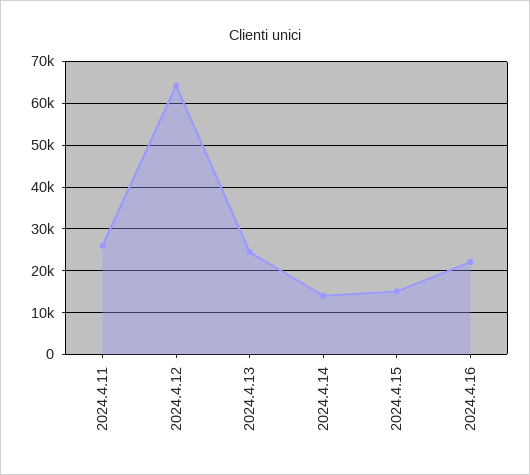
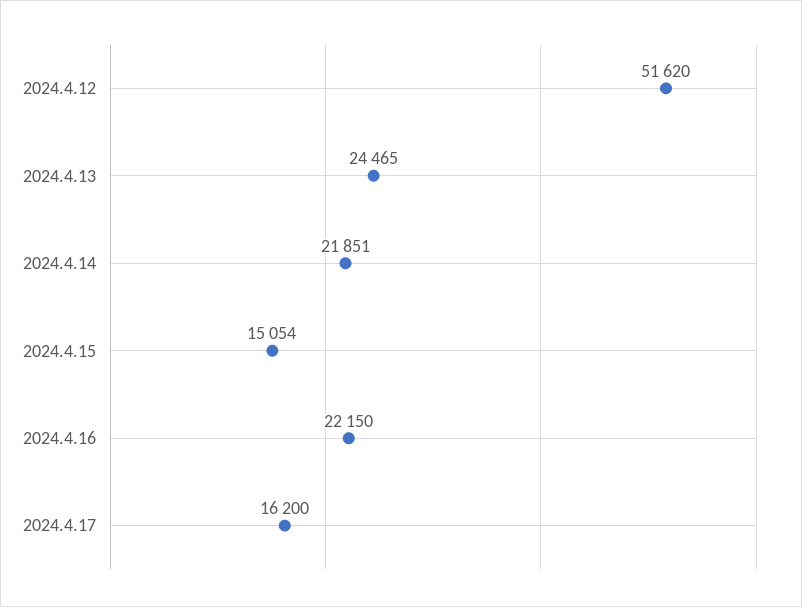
2024.4.11: 26000 -> none
2024.4.12: 64000 -> 51620
2024.4.14: 14000 -> 21851
2024.4.17: none -> 16200

